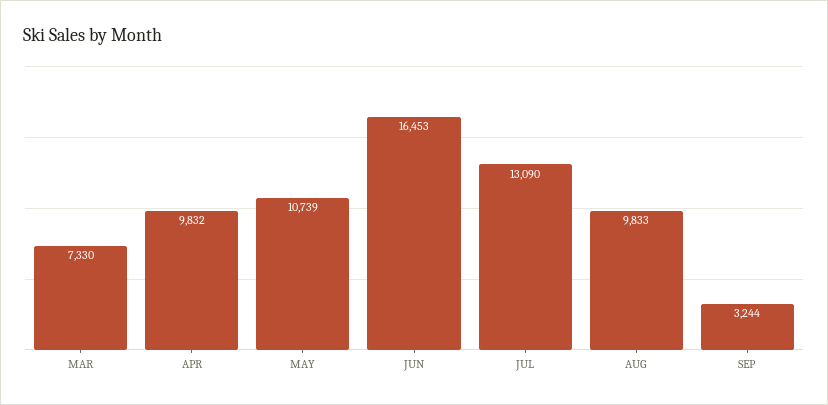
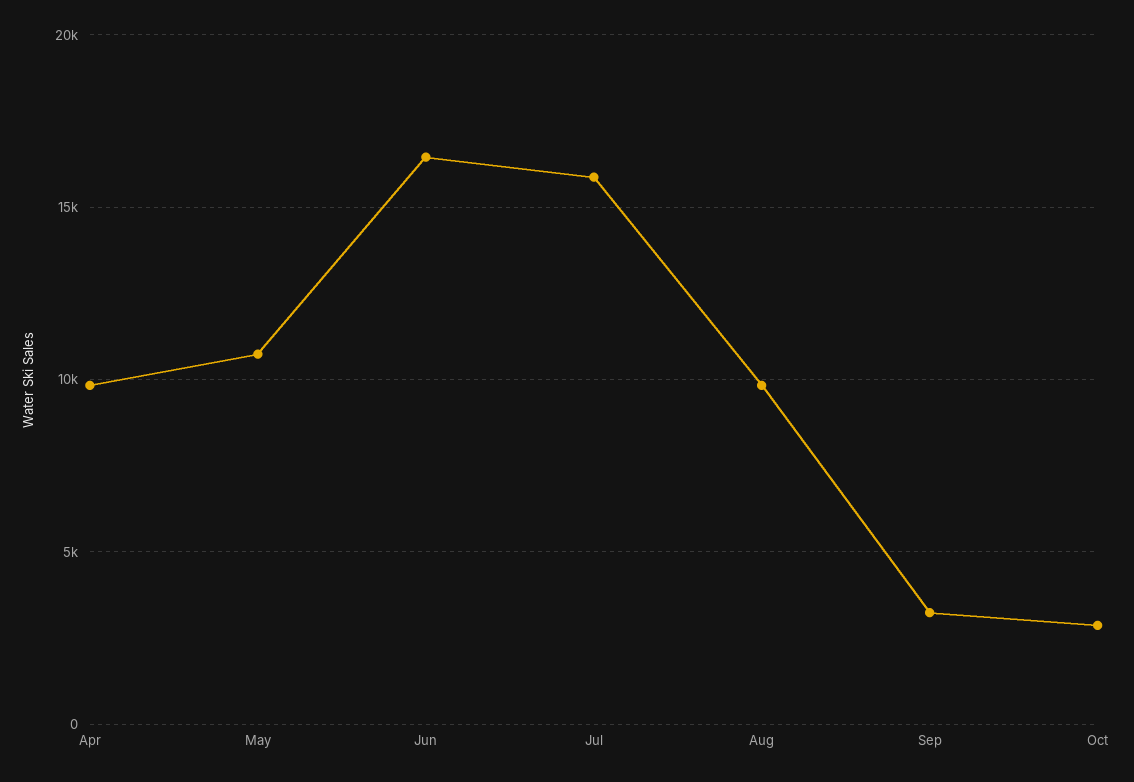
MAR: 7330 -> none
JUL: 13090 -> 16000
Oct: none -> 3000

